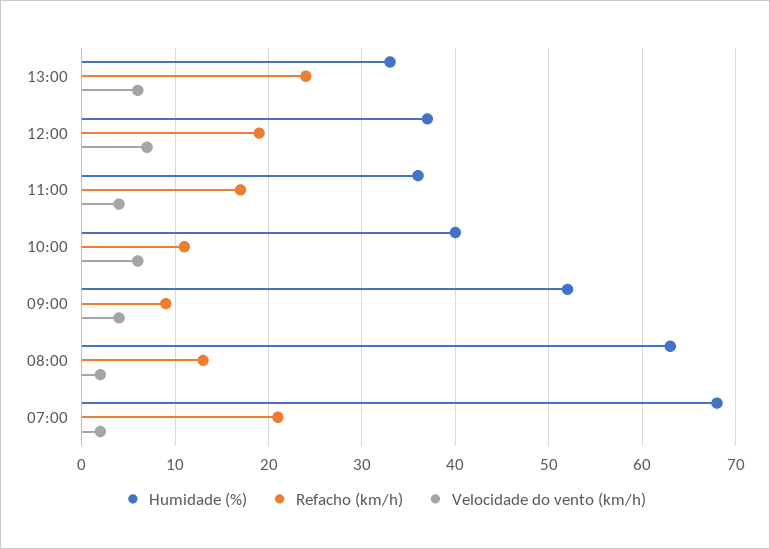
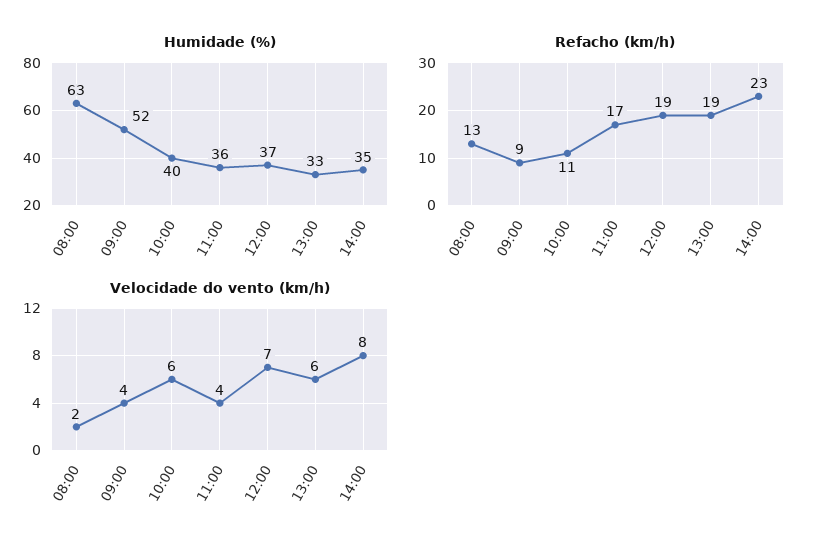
Refacho (km/h), 13:00: 24 -> 19
Humidade (%), 07:00: 68 -> none
Refacho (km/h), 07:00: 21 -> none
Velocidade do vento (km/h), 07:00: 2 -> none
Humidade (%), 14:00: none -> 35
Refacho (km/h), 14:00: none -> 23
Velocidade do vento (km/h), 14:00: none -> 8

